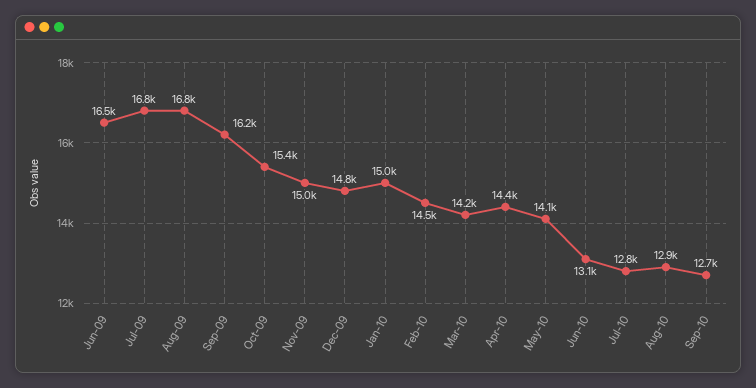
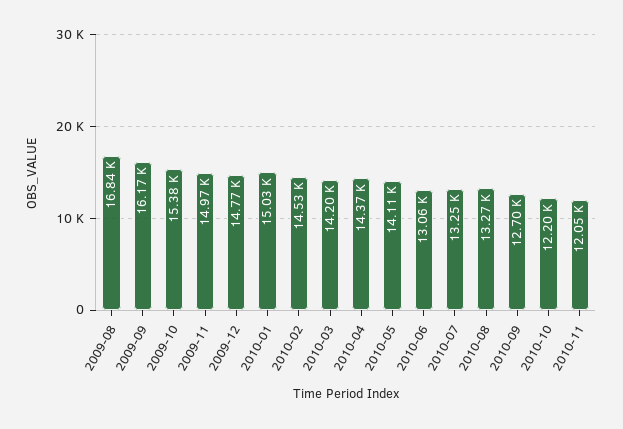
Jun-09: 16500 -> none
Jul-09: 16800 -> none
Jul-10: 12800 -> 13250
Aug-10: 12900 -> 13270
2010-10: none -> 12200
2010-11: none -> 12050

